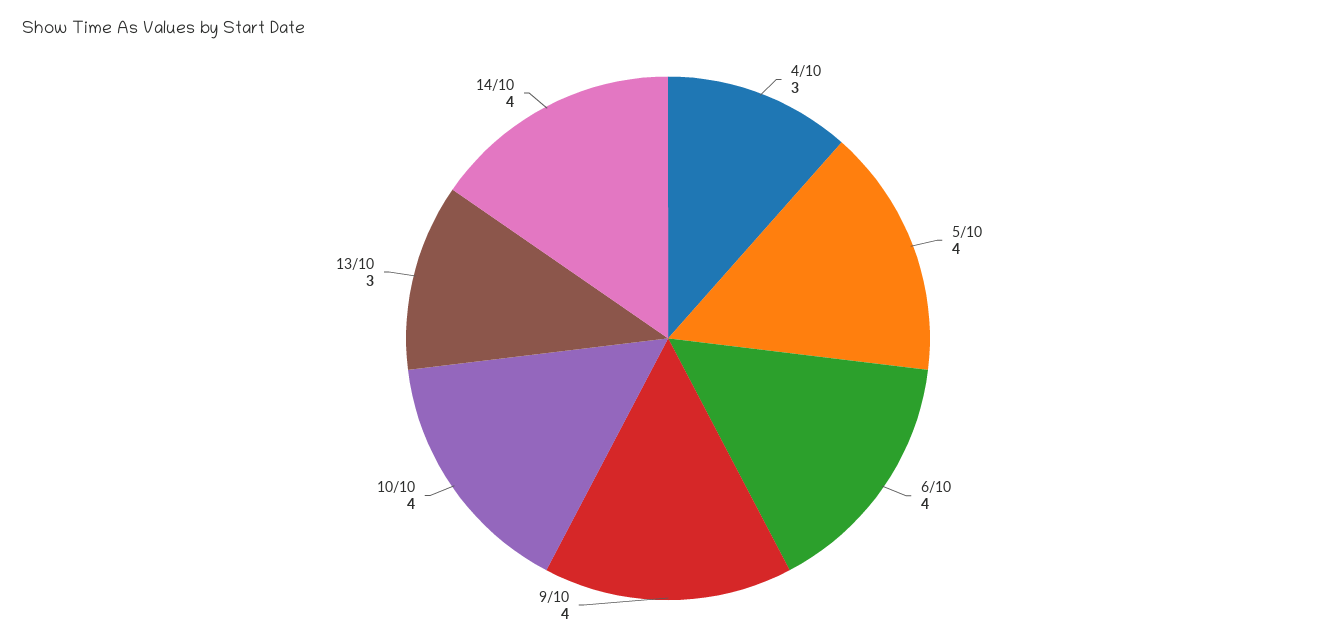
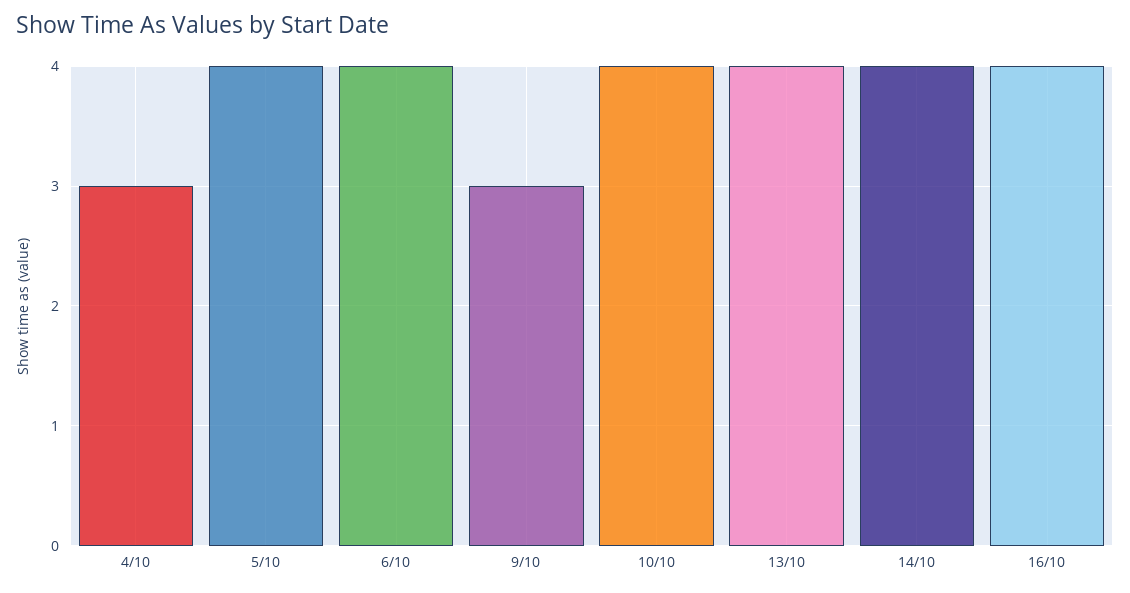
9/10: 4 -> 3
13/10: 3 -> 4
16/10: none -> 4

